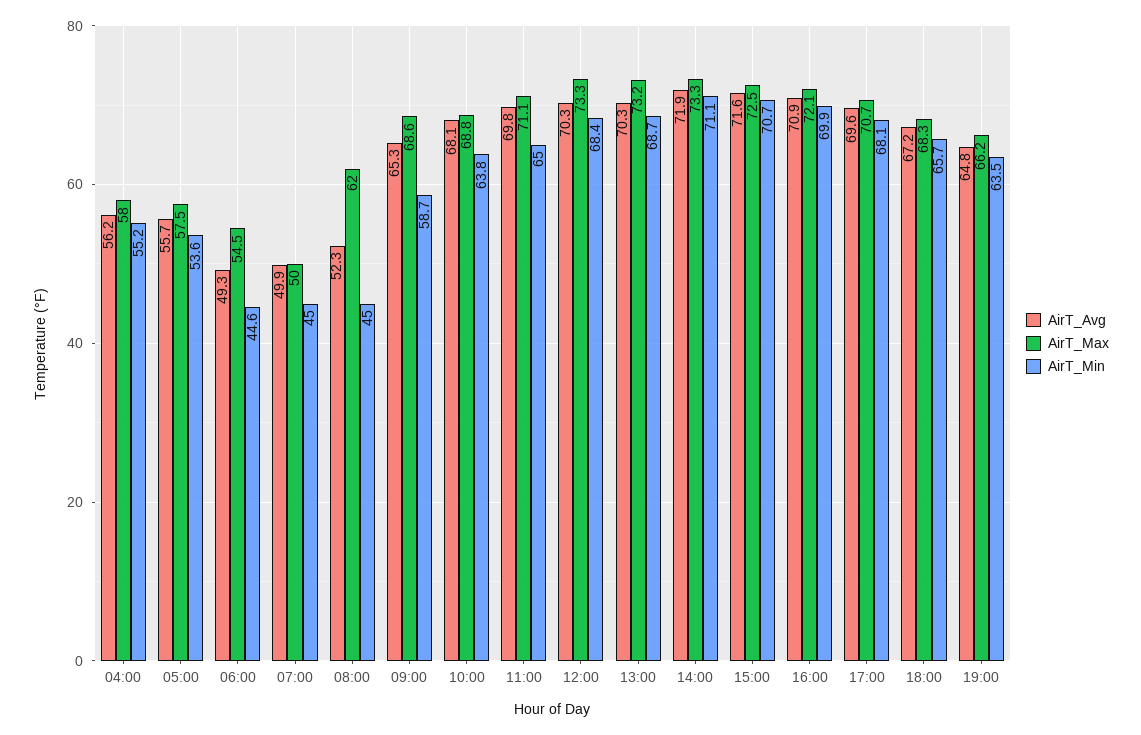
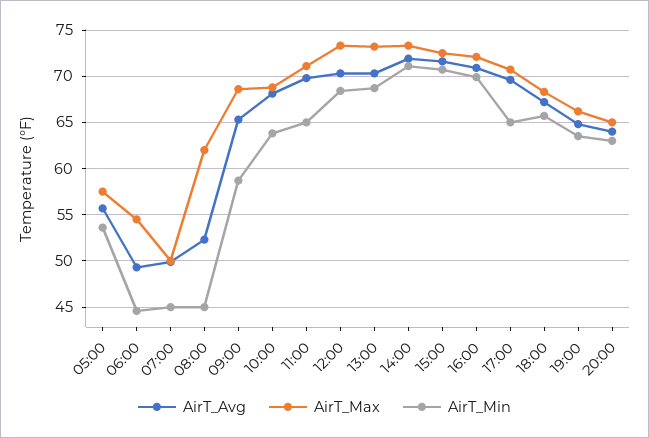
AirT_Avg, 04:00: 56.2 -> none
AirT_Max, 04:00: 58 -> none
AirT_Min, 04:00: 55.2 -> none
AirT_Min, 17:00: 68.1 -> 65
AirT_Avg, 20:00: none -> 64
AirT_Max, 20:00: none -> 65
AirT_Min, 20:00: none -> 63

